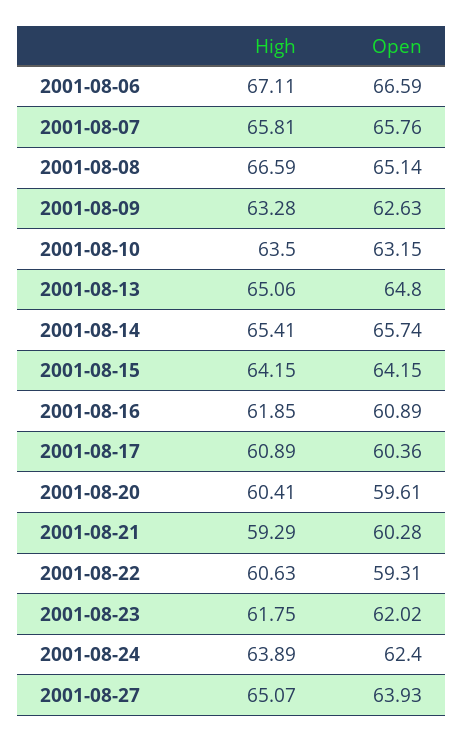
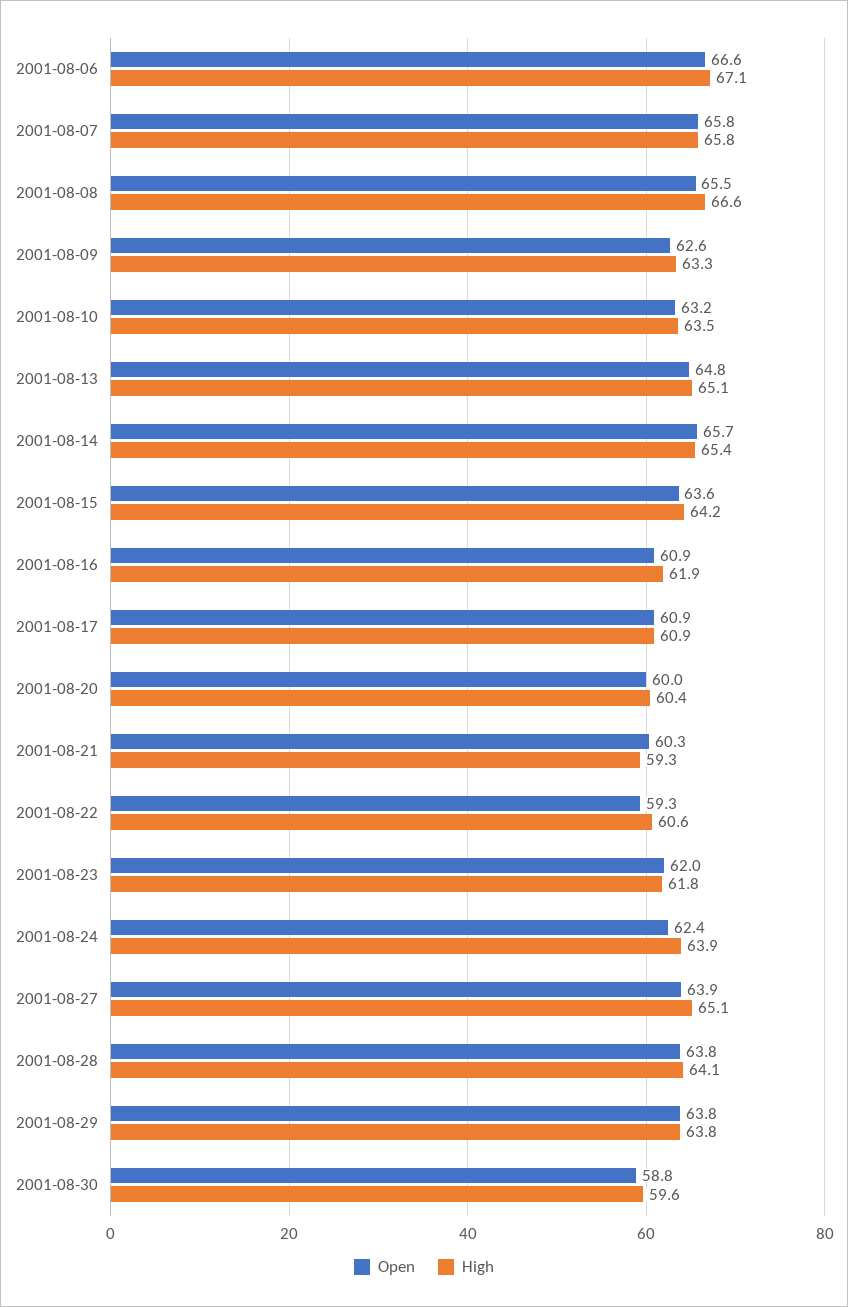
Open, 2001-08-08: 65.14 -> 65.5
Open, 2001-08-15: 64.15 -> 63.6
Open, 2001-08-17: 60.36 -> 60.9
Open, 2001-08-20: 59.61 -> 60
Open, 2001-08-28: none -> 63.8
High, 2001-08-28: none -> 64.1
Open, 2001-08-29: none -> 63.8
High, 2001-08-29: none -> 63.8
Open, 2001-08-30: none -> 58.8
High, 2001-08-30: none -> 59.6

